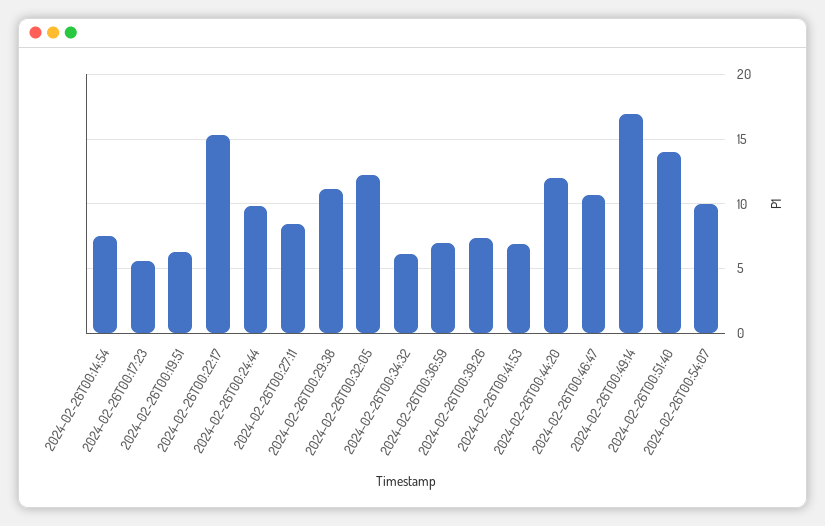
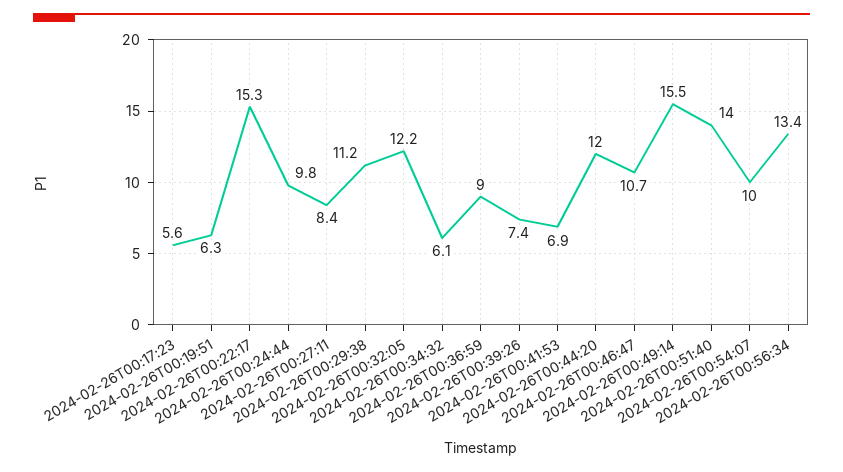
2024-02-26T00:14:54: 7.5 -> none
2024-02-26T00:36:59: 7 -> 9
2024-02-26T00:49:14: 17 -> 15.5
2024-02-26T00:56:34: none -> 13.4

